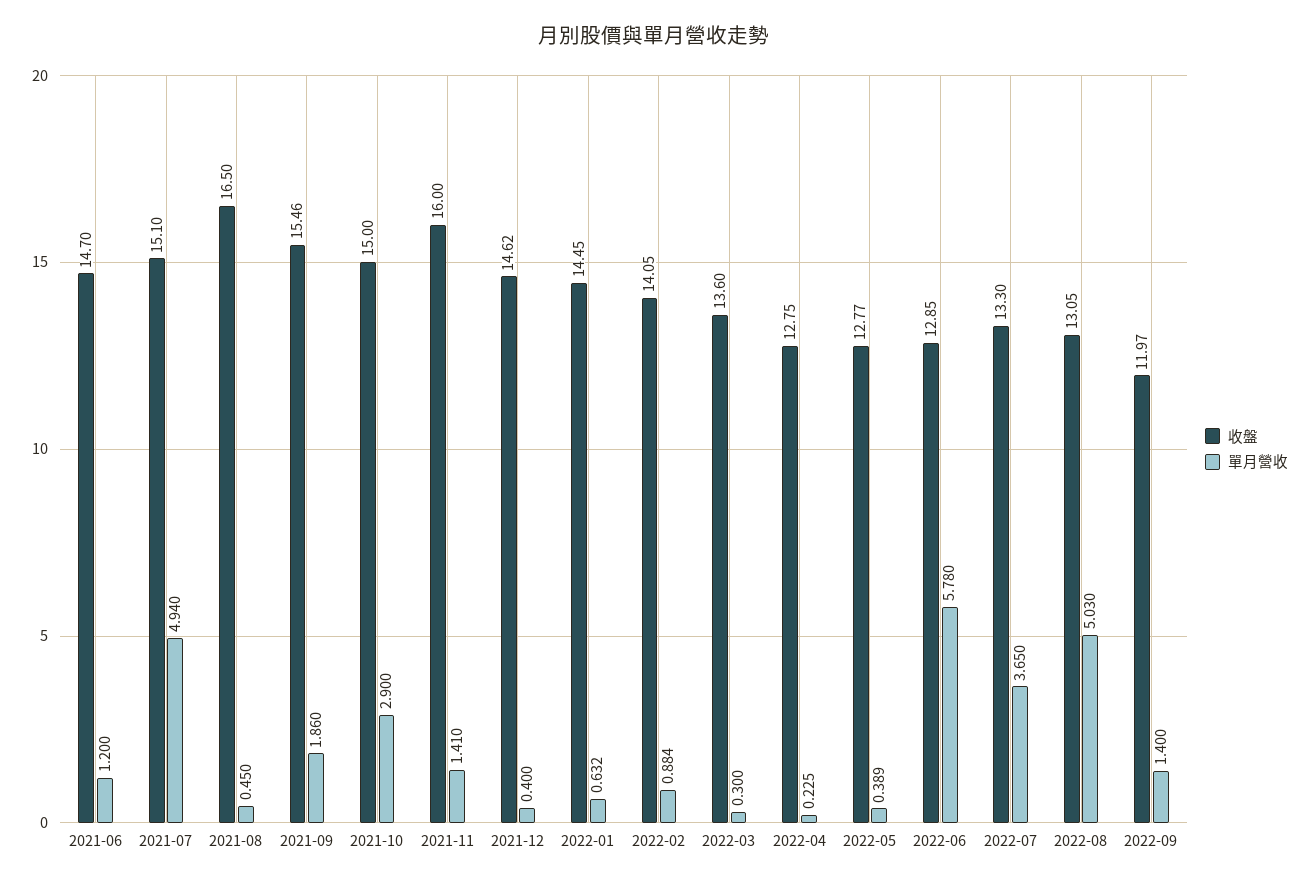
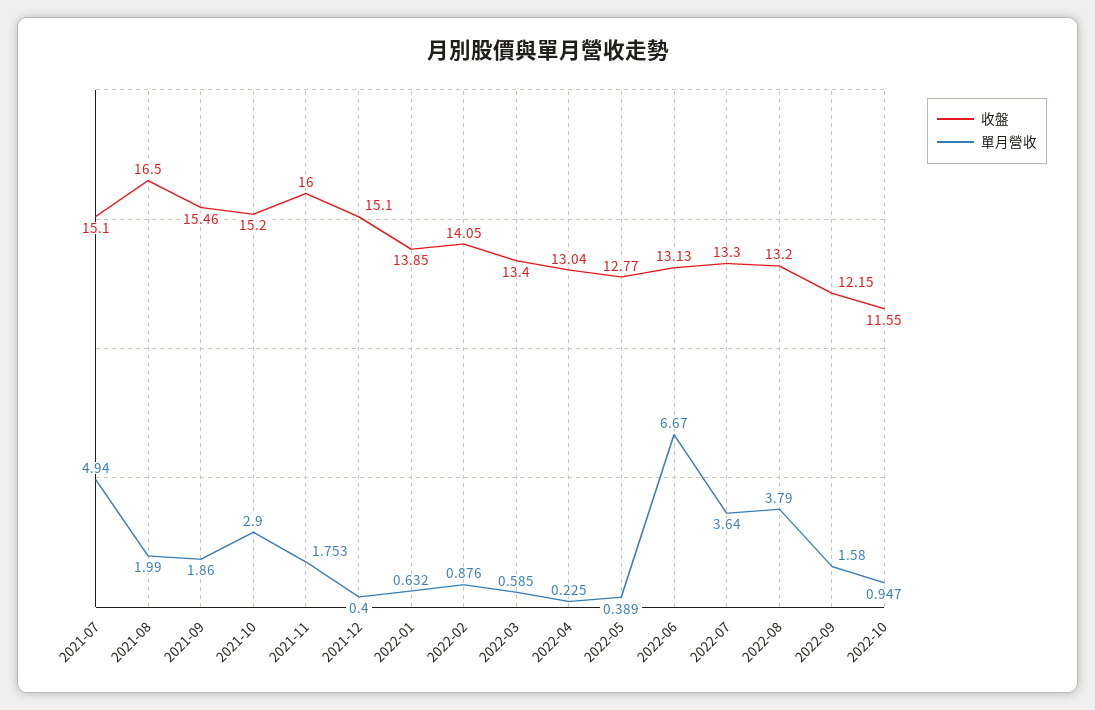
收盤, 2021-06: 14.7 -> none
單月營收, 2021-06: 1.2 -> none
單月營收, 2021-08: 0.45 -> 1.99
收盤, 2021-10: 15 -> 15.2
單月營收, 2021-11: 1.41 -> 1.753
收盤, 2021-12: 14.62 -> 15.1
收盤, 2022-01: 14.45 -> 13.85
單月營收, 2022-02: 0.884 -> 0.876
收盤, 2022-03: 13.6 -> 13.4
單月營收, 2022-03: 0.3 -> 0.585
收盤, 2022-04: 12.75 -> 13.04
收盤, 2022-06: 12.85 -> 13.13
單月營收, 2022-06: 5.78 -> 6.67
單月營收, 2022-07: 3.65 -> 3.64
收盤, 2022-08: 13.05 -> 13.2
單月營收, 2022-08: 5.03 -> 3.79
收盤, 2022-09: 11.97 -> 12.15
單月營收, 2022-09: 1.4 -> 1.58
收盤, 2022-10: none -> 11.55
單月營收, 2022-10: none -> 0.947

